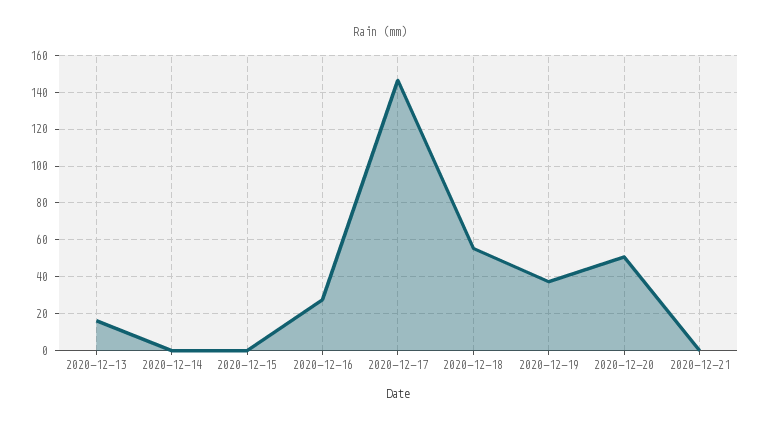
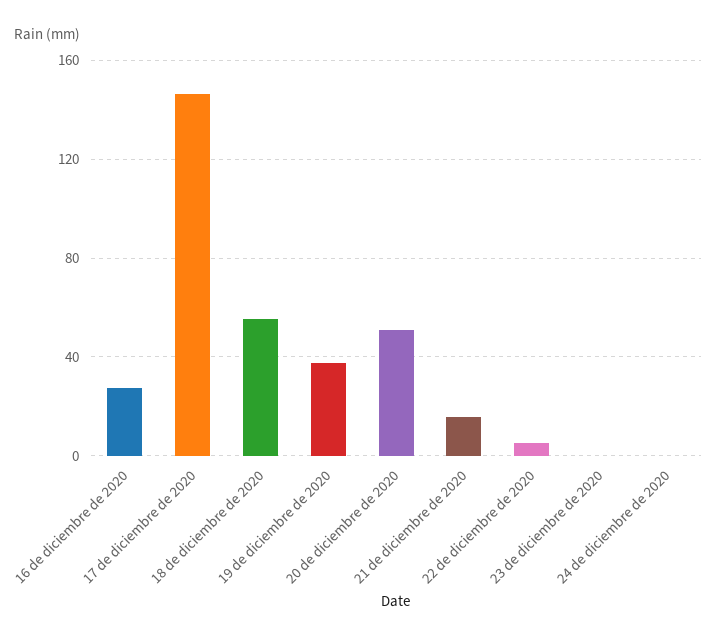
2020-12-13: 15 -> none
2020-12-14: 0 -> none
2020-12-15: 0 -> none
2020-12-21: 0 -> 15
22 de diciembre de 2020: none -> 5
23 de diciembre de 2020: none -> 0
24 de diciembre de 2020: none -> 0

